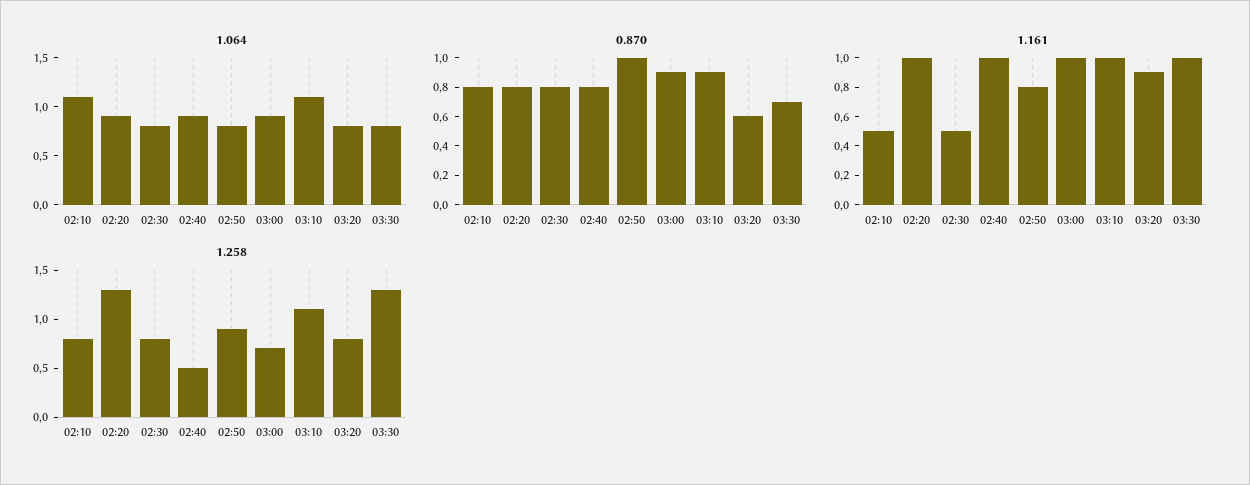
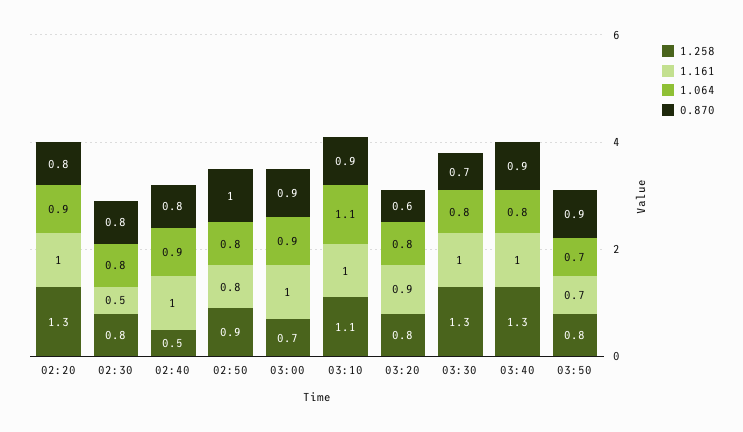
1.064, 02:10: 1.1 -> none
0.870, 02:10: 0.8 -> none
1.161, 02:10: 0.5 -> none
1.258, 02:10: 0.8 -> none
1.258, 03:40: none -> 1.3
1.161, 03:40: none -> 1
1.064, 03:40: none -> 0.8
0.870, 03:40: none -> 0.9
1.258, 03:50: none -> 0.8
1.161, 03:50: none -> 0.7
1.064, 03:50: none -> 0.7
0.870, 03:50: none -> 0.9

